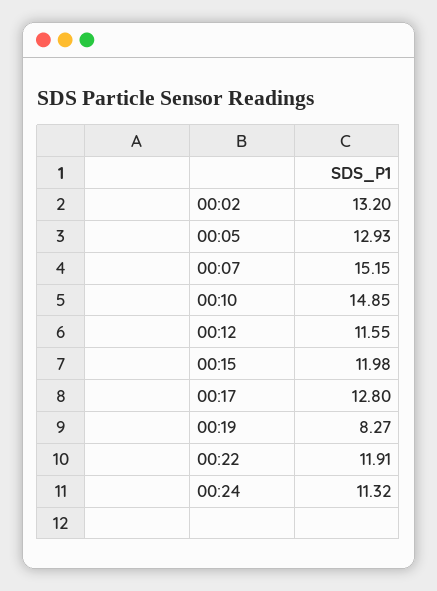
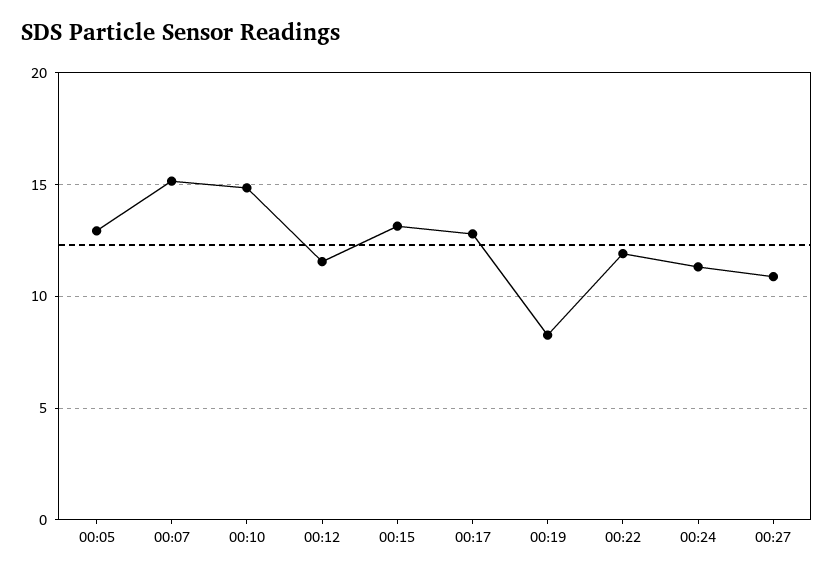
00:02: 13.2 -> none
00:15: 11.98 -> 13
00:27: none -> 11

